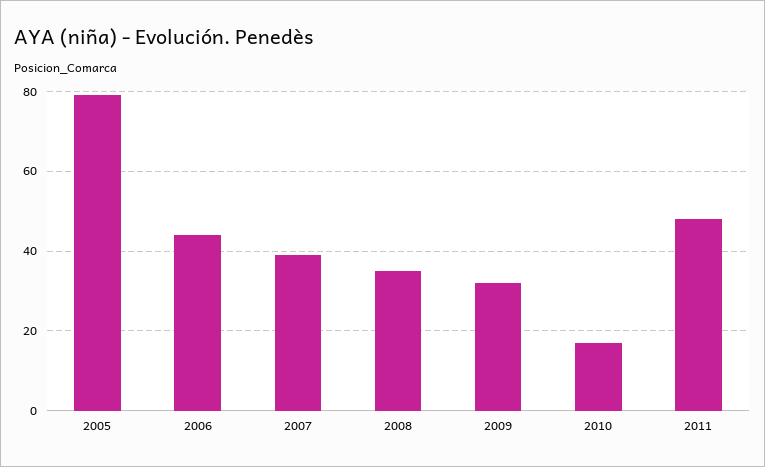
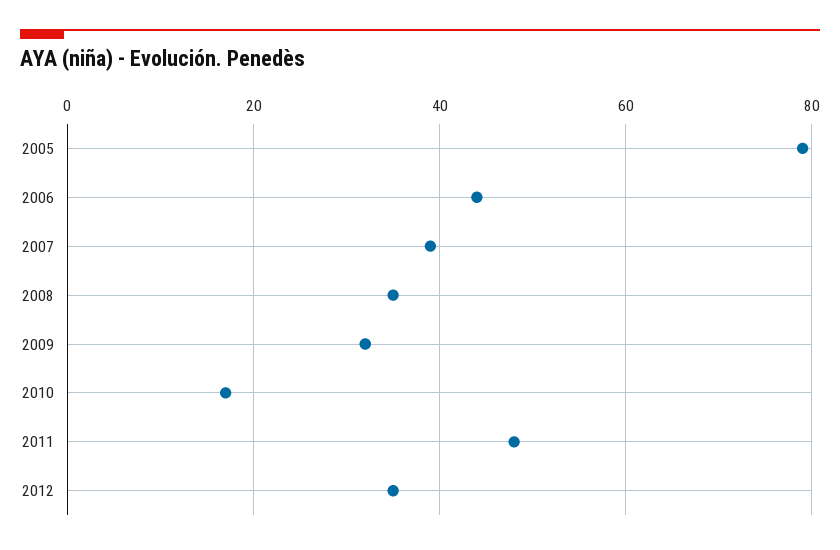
2012: none -> 35

